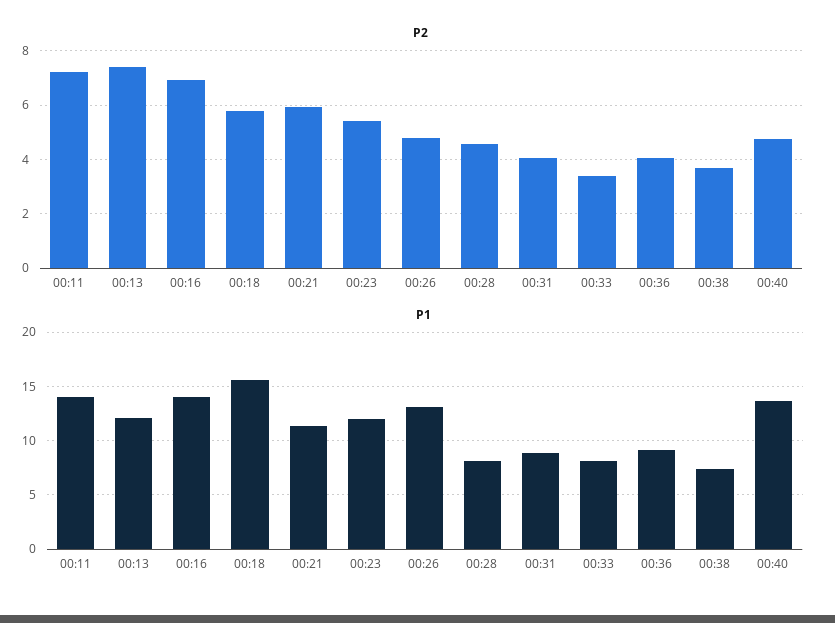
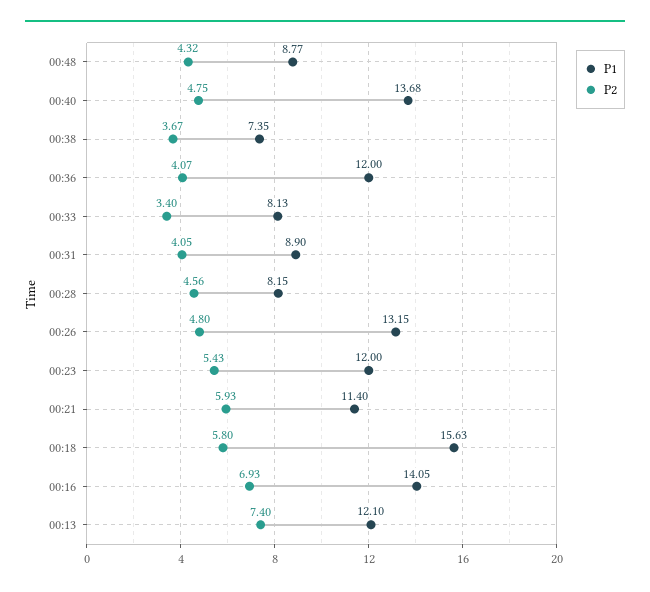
P2, 00:11: 7.25 -> none
P1, 00:11: 14 -> none
P1, 00:36: 9 -> 12
P1, 00:48: none -> 8.77
P2, 00:48: none -> 4.32

